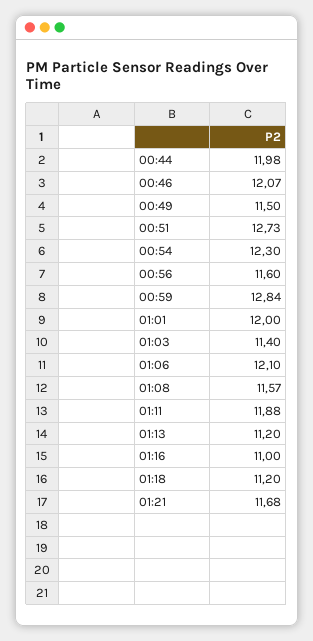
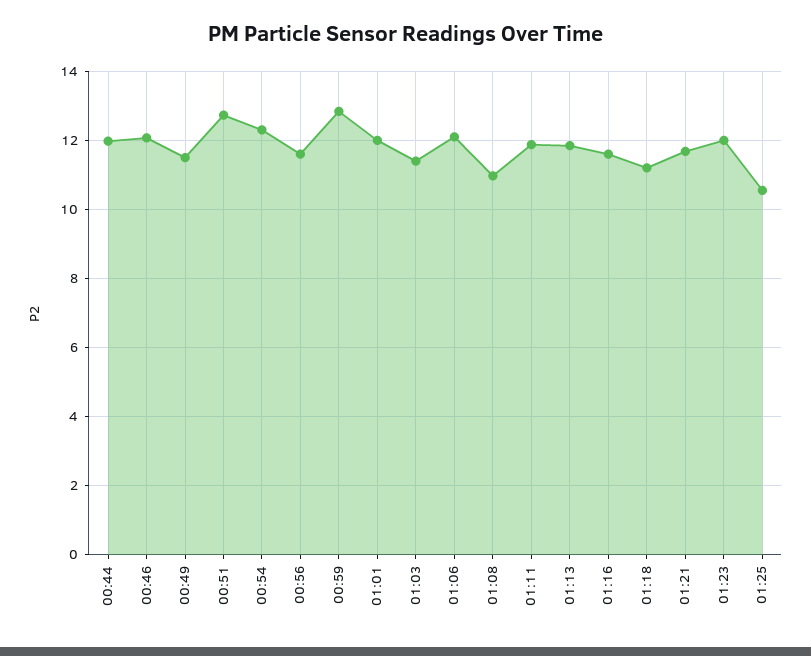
01:08: 11.57 -> 11
01:13: 11.2 -> 11.8
01:16: 11 -> 11.6
01:23: none -> 12
01:25: none -> 10.6

